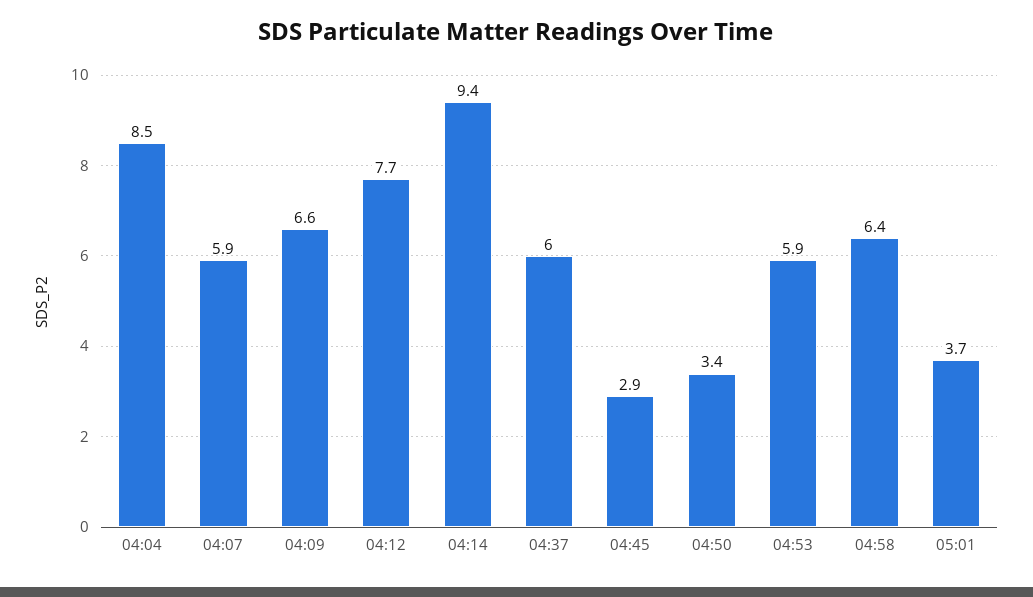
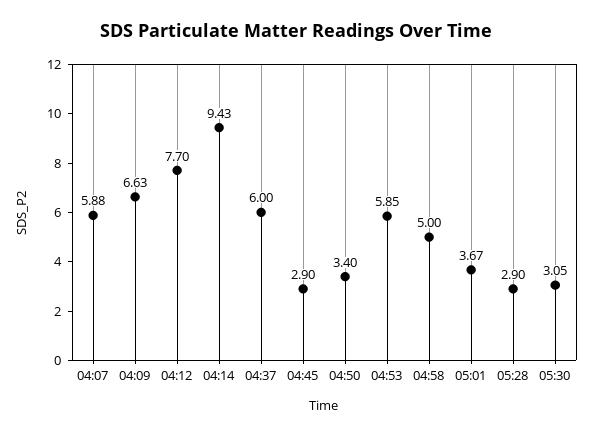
04:04: 8.5 -> none
04:58: 6.4 -> 5
05:28: none -> 2.9
05:30: none -> 3.05

